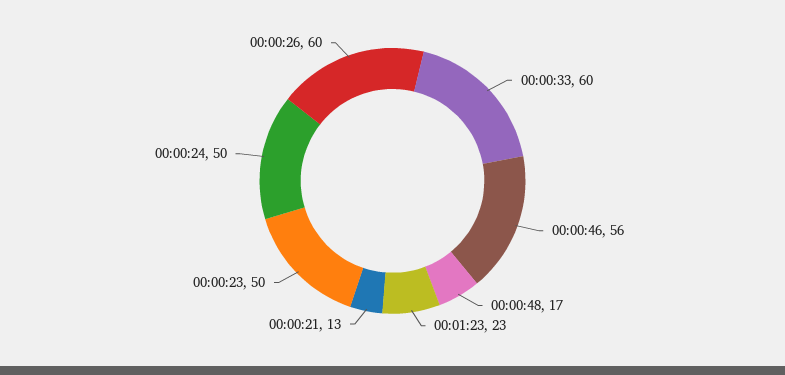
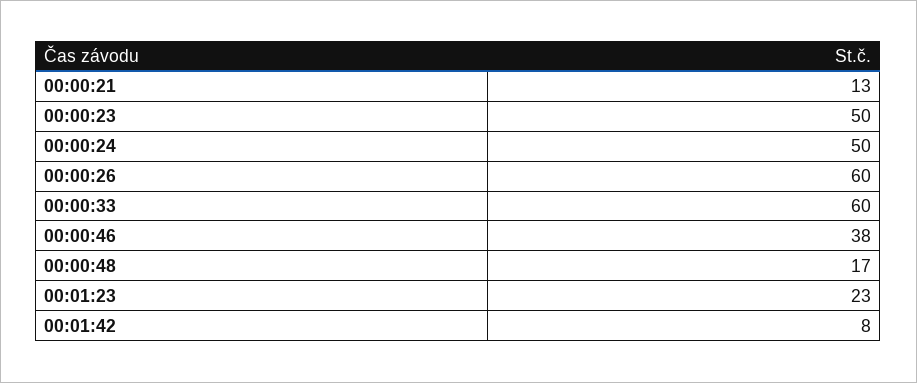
00:00:46: 56 -> 38
00:01:42: none -> 8

